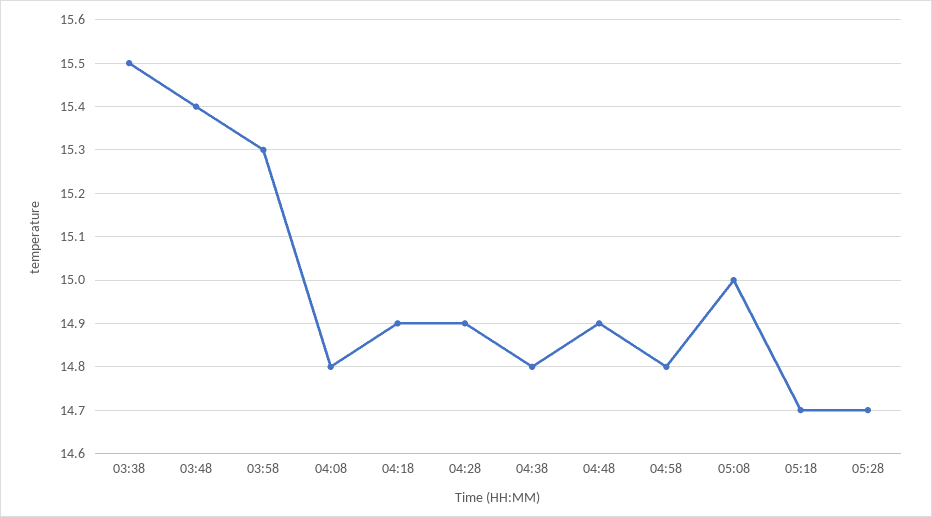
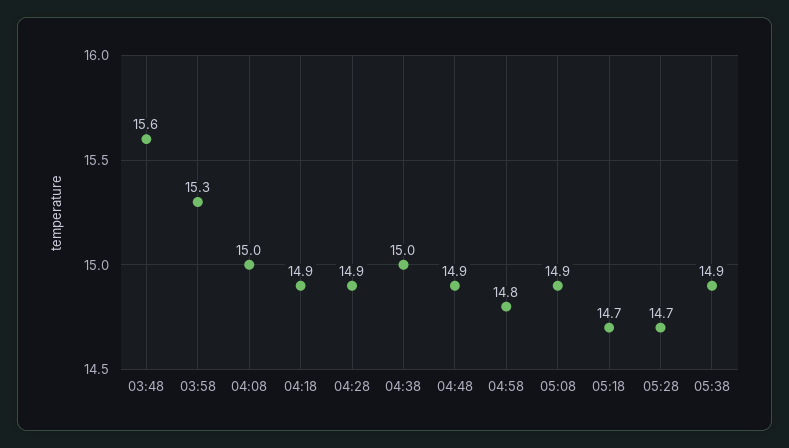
03:38: 15.5 -> none
03:48: 15.4 -> 15.6
04:08: 14.8 -> 15
04:38: 14.8 -> 15
05:08: 15 -> 14.9
05:38: none -> 14.9

